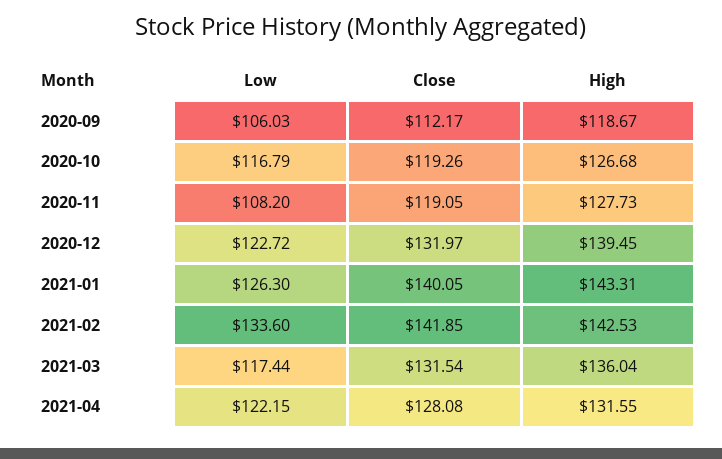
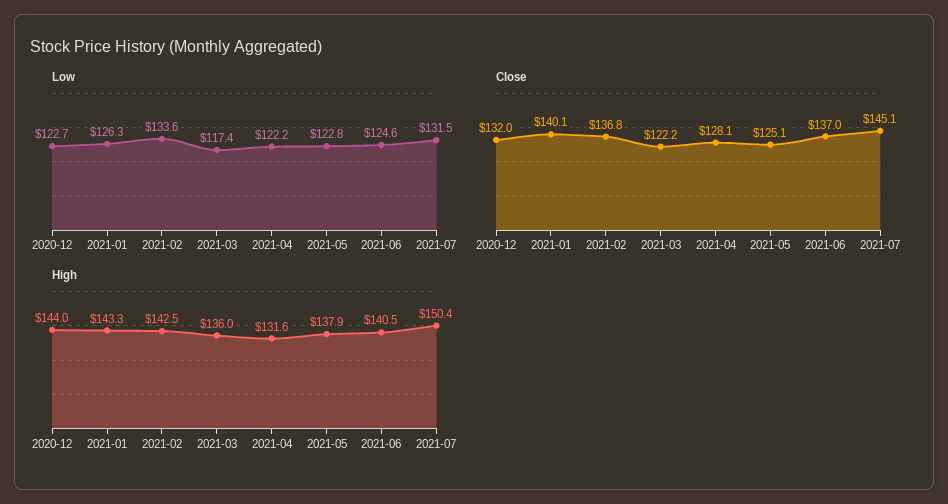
Low, 2020-09: 106.03 -> none
Close, 2020-09: 112.17 -> none
High, 2020-09: 118.67 -> none
Low, 2020-10: 116.79 -> none
Close, 2020-10: 119.26 -> none
High, 2020-10: 126.68 -> none
Low, 2020-11: 108.2 -> none
Close, 2020-11: 119.05 -> none
High, 2020-11: 127.73 -> none
High, 2020-12: 139.45 -> 144
Close, 2021-02: 141.85 -> 136.8
Close, 2021-03: 131.54 -> 122.2
Low, 2021-05: none -> 122.8
Low, 2021-06: none -> 124.6
Low, 2021-07: none -> 131.5
Close, 2021-05: none -> 125.1
Close, 2021-06: none -> 137
Close, 2021-07: none -> 145.1
High, 2021-05: none -> 137.9
High, 2021-06: none -> 140.5
High, 2021-07: none -> 150.4

